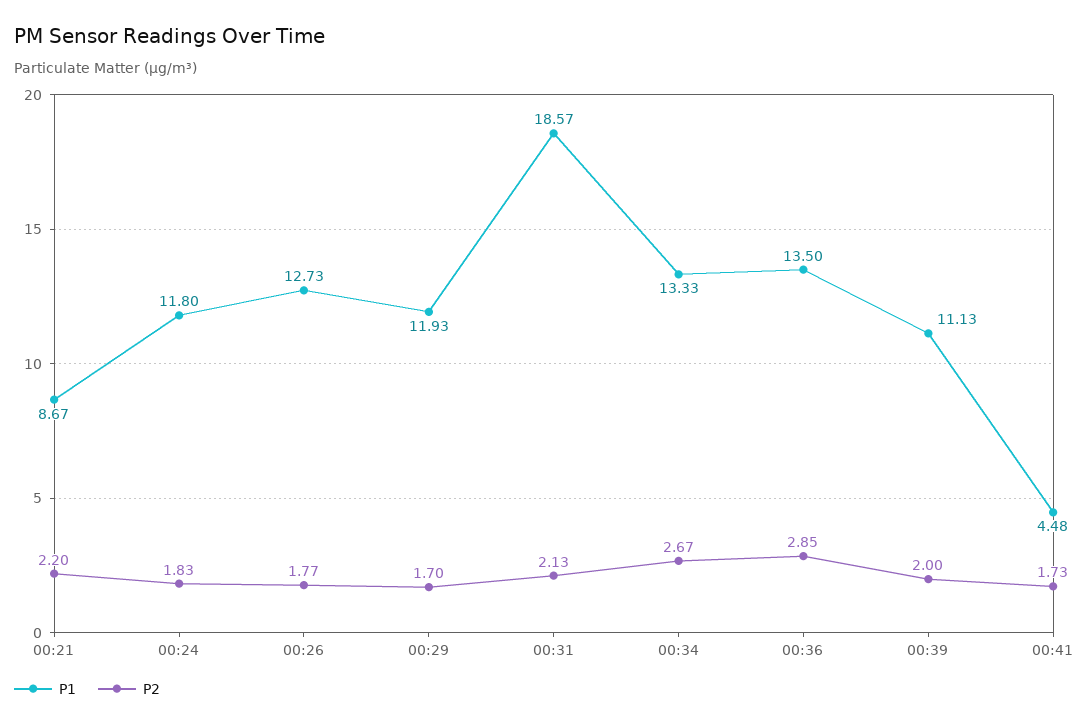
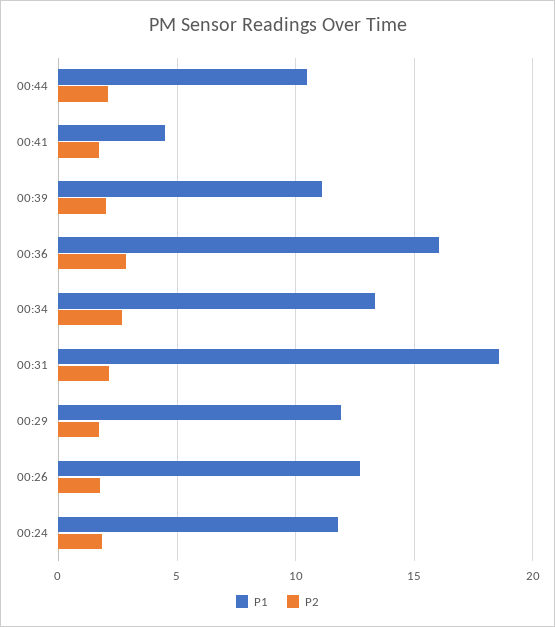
P1, 00:21: 8.67 -> none
P2, 00:21: 2.2 -> none
P1, 00:36: 13.5 -> 16
P1, 00:44: none -> 10.5
P2, 00:44: none -> 2

